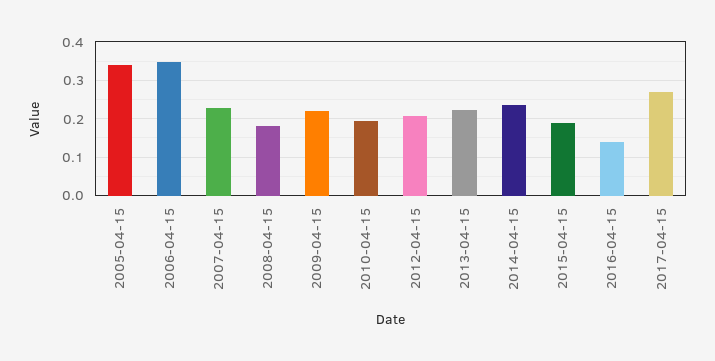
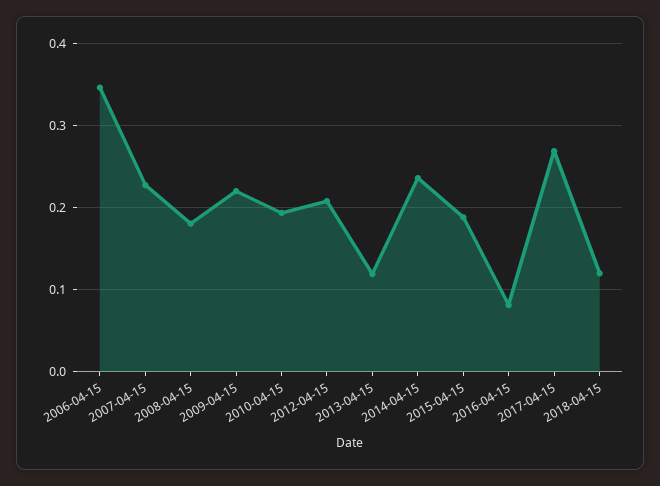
2005-04-15: 0.34 -> none
2013-04-15: 0.22 -> 0.12
2016-04-15: 0.14 -> 0.08
2018-04-15: none -> 0.12

